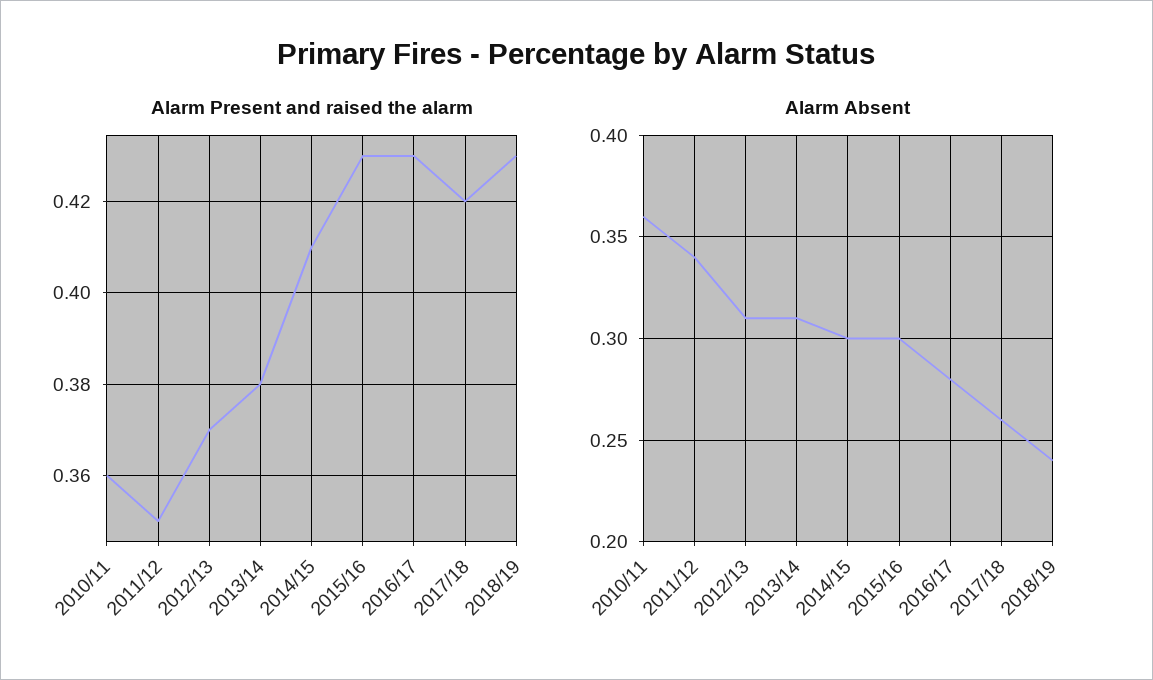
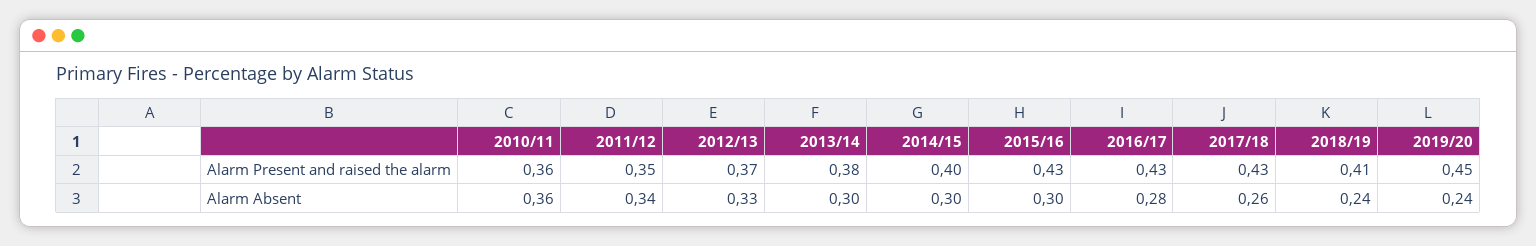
Alarm Present and raised the alarm, 2014/15: 0.41 -> 0.4
Alarm Present and raised the alarm, 2017/18: 0.42 -> 0.43
Alarm Present and raised the alarm, 2018/19: 0.43 -> 0.41
Alarm Absent, 2012/13: 0.31 -> 0.33
Alarm Absent, 2013/14: 0.31 -> 0.3
Alarm Present and raised the alarm, 2019/20: none -> 0.45
Alarm Absent, 2019/20: none -> 0.24

